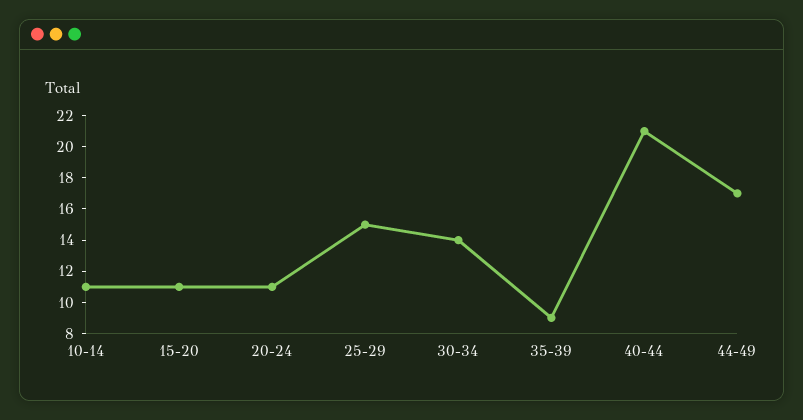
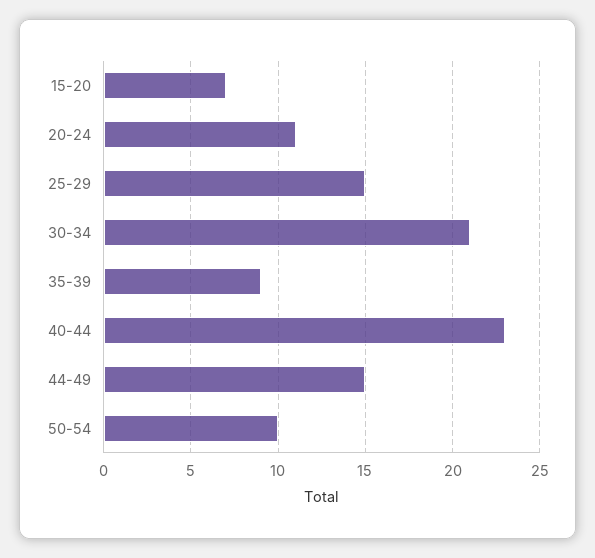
10-14: 11 -> none
15-20: 11 -> 7
30-34: 14 -> 21
40-44: 21 -> 23
44-49: 17 -> 15
50-54: none -> 10

